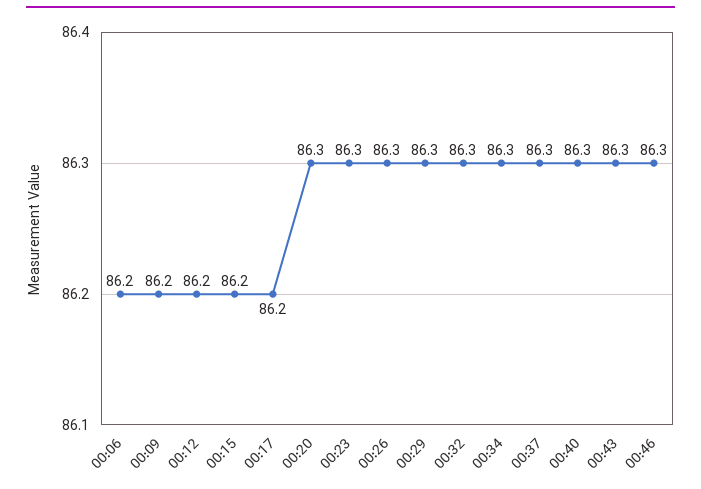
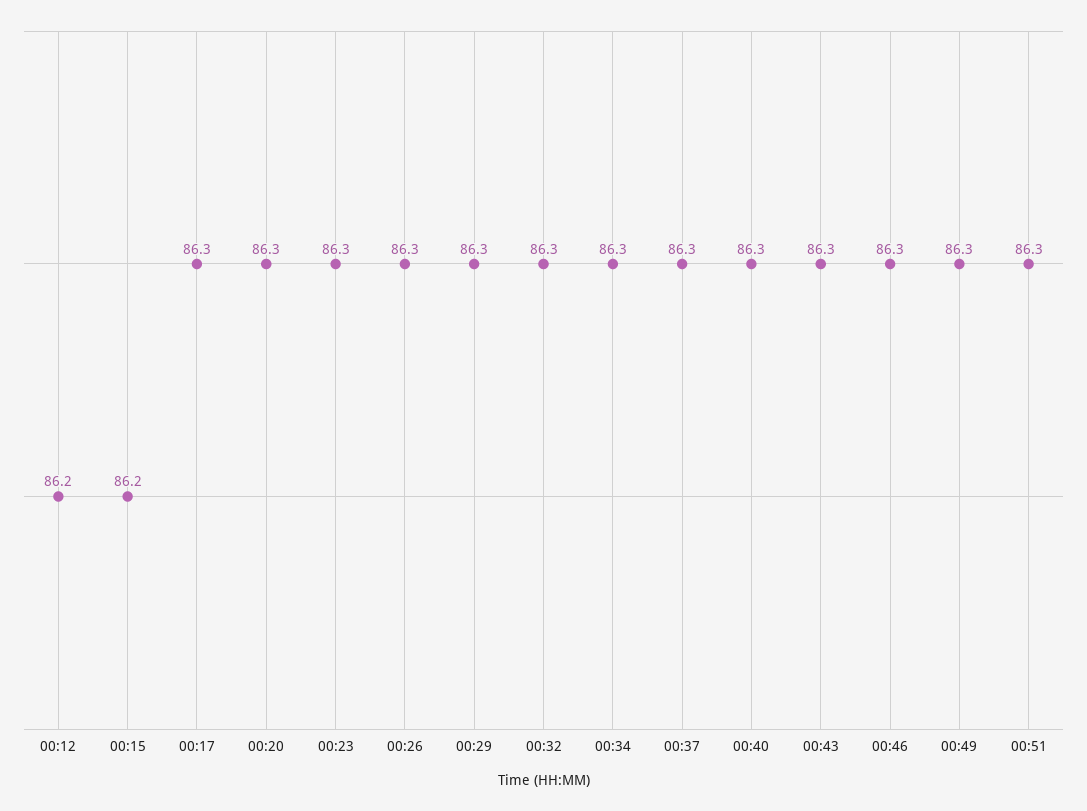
00:06: 86.2 -> none
00:09: 86.2 -> none
00:17: 86.2 -> 86.3
00:49: none -> 86.3
00:51: none -> 86.3

